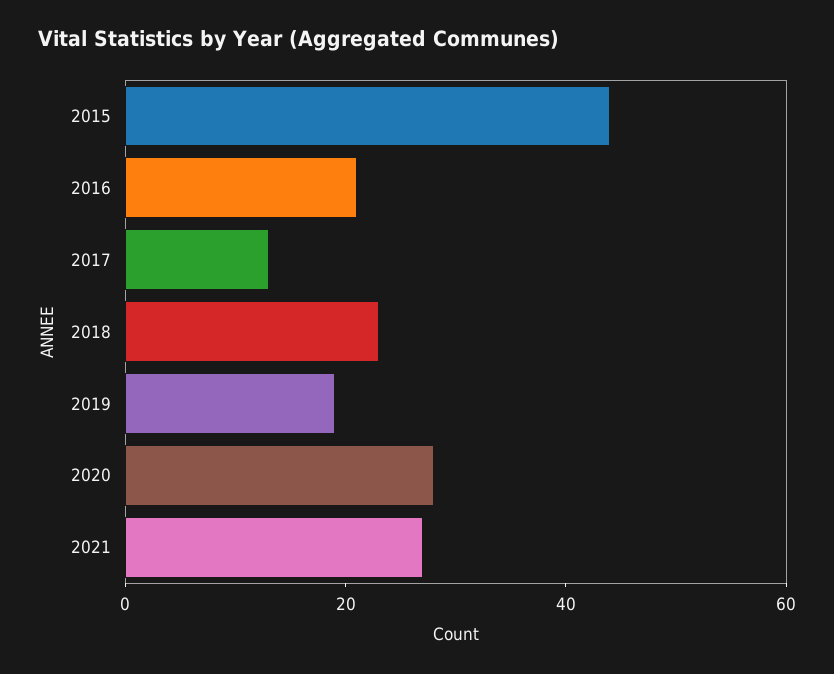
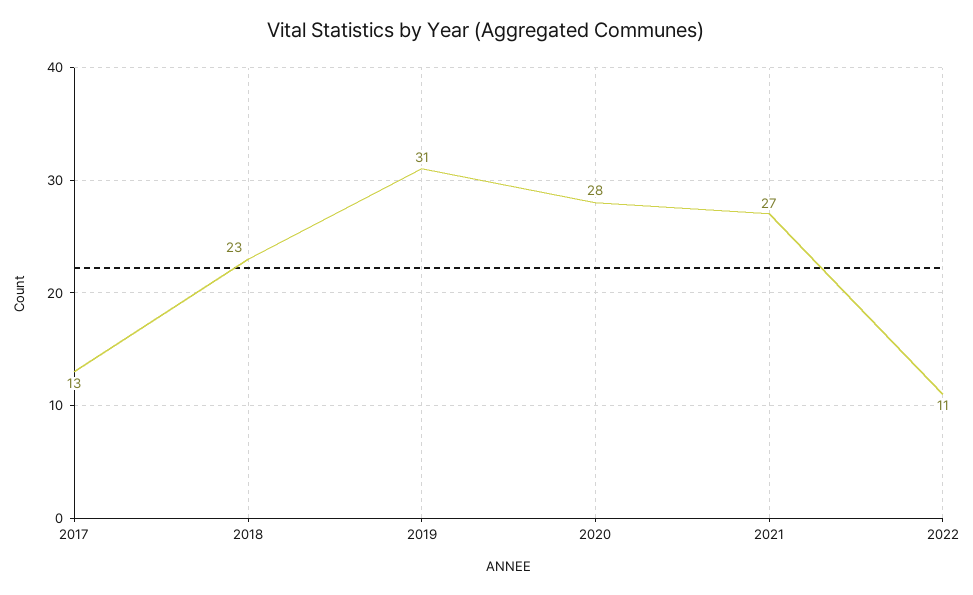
2015: 45 -> none
2016: 20 -> none
2019: 20 -> 31
2022: none -> 11

